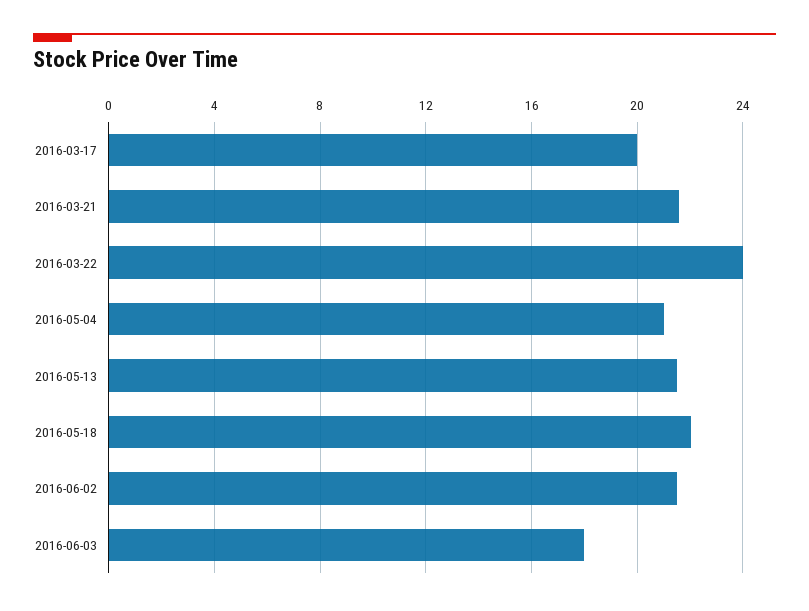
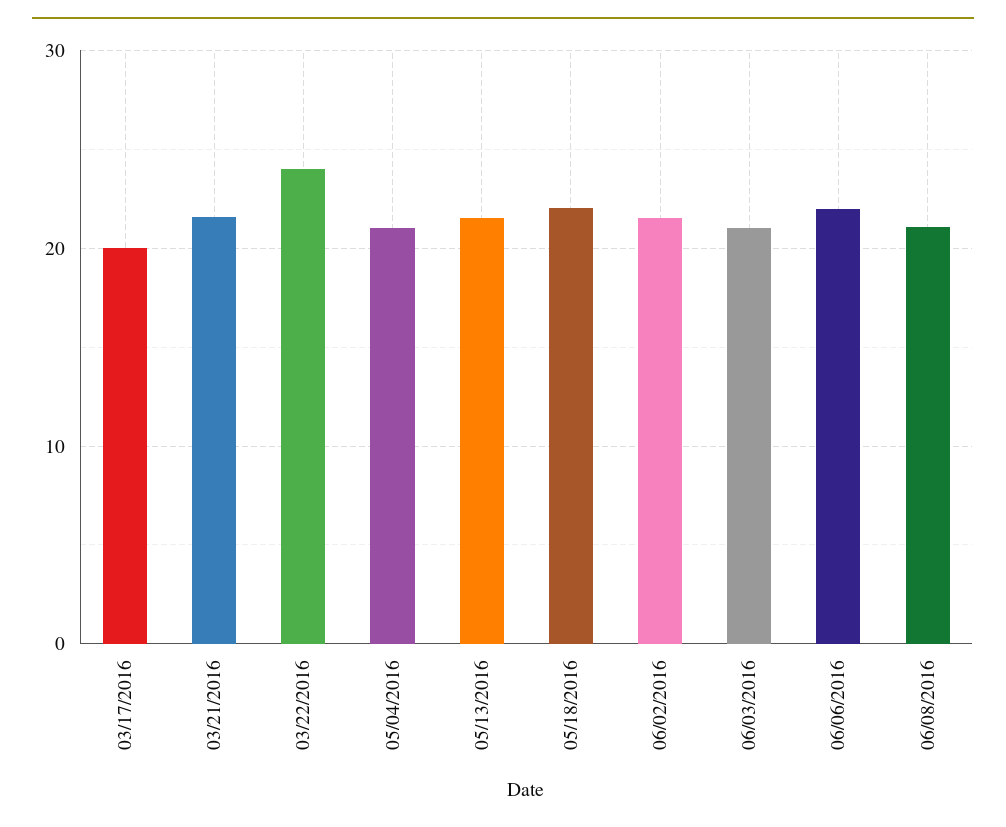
2016-06-03: 18 -> 21
06/06/2016: none -> 22
06/08/2016: none -> 21

